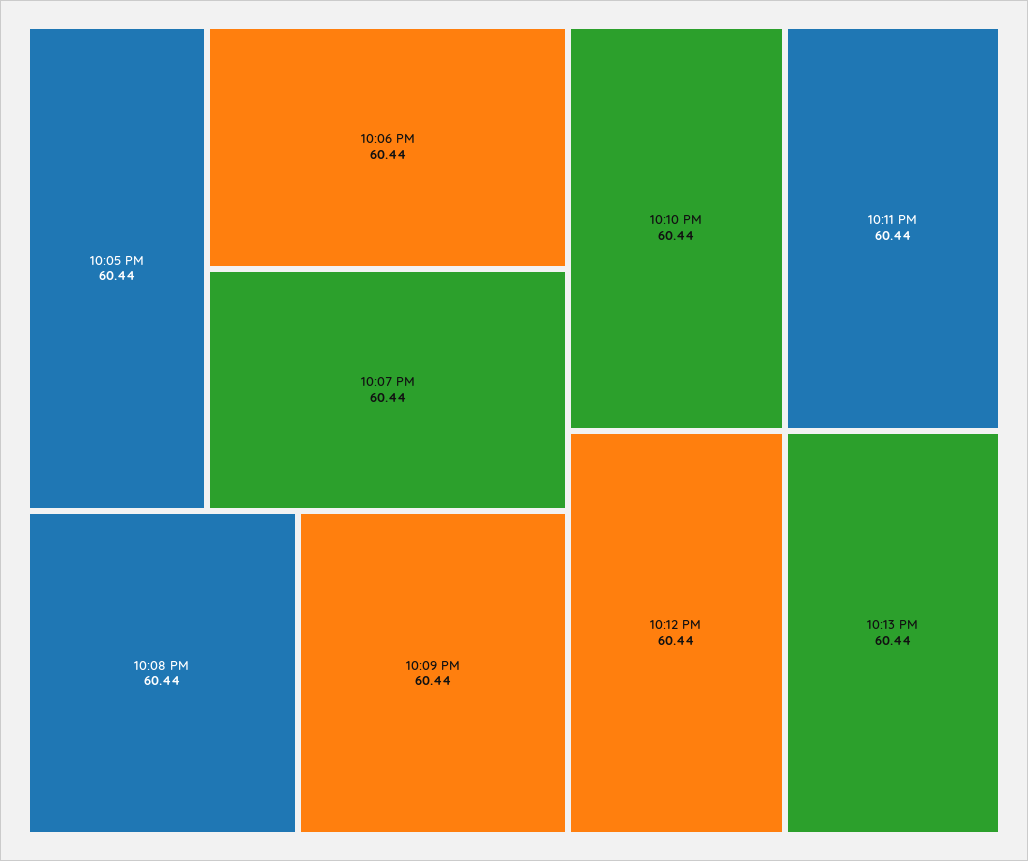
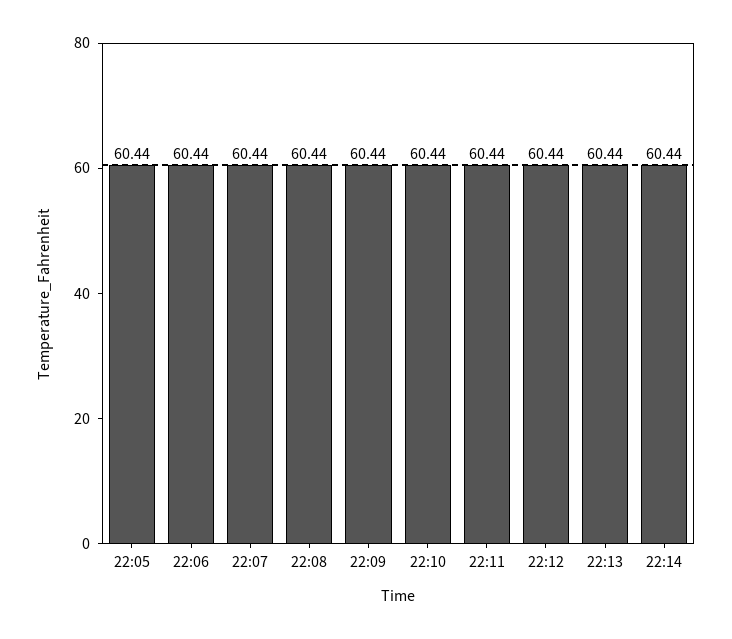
22:14: none -> 60.44

